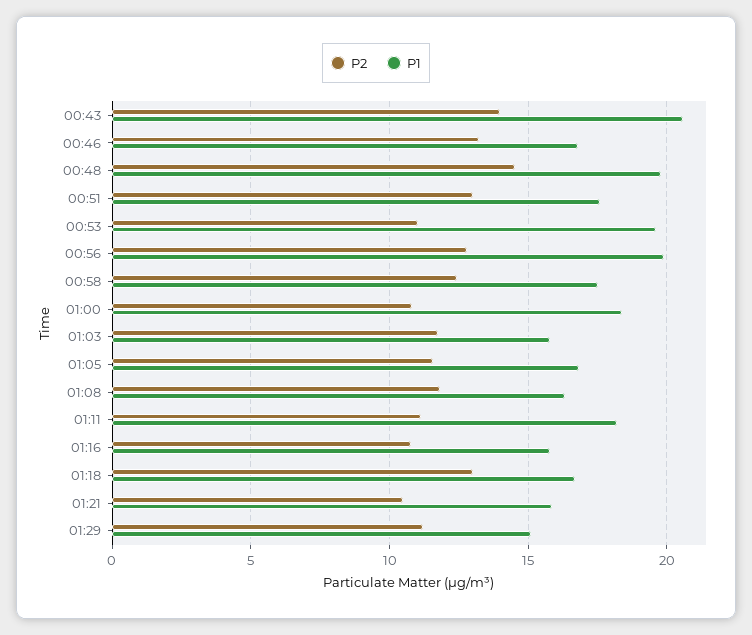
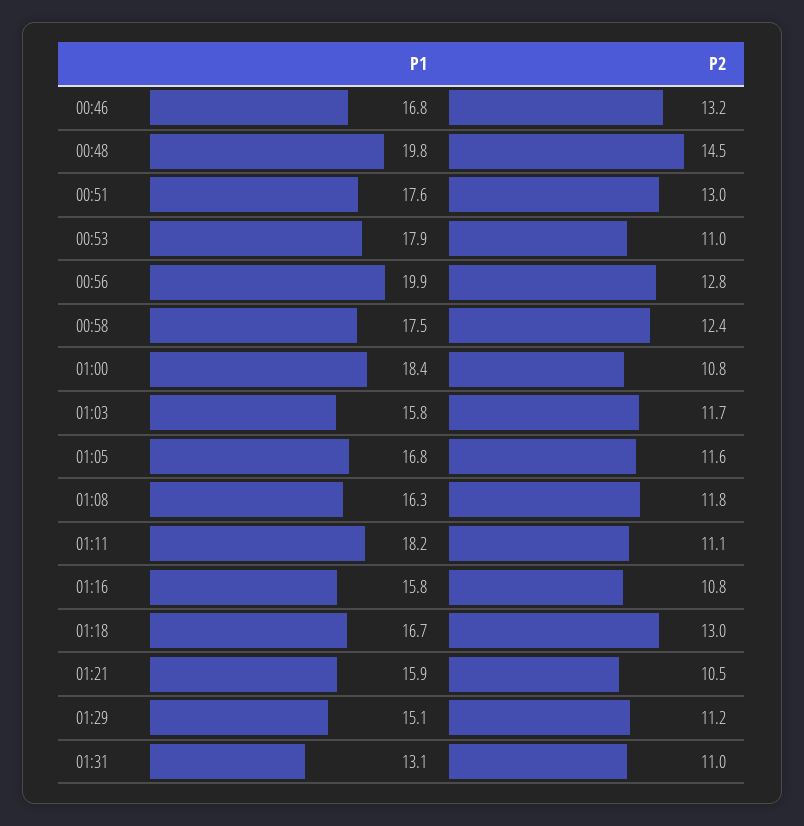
P2, 00:43: 14 -> none
P1, 00:43: 20.5 -> none
P1, 00:53: 19.5 -> 17.9
P1, 01:31: none -> 13.1
P2, 01:31: none -> 11

